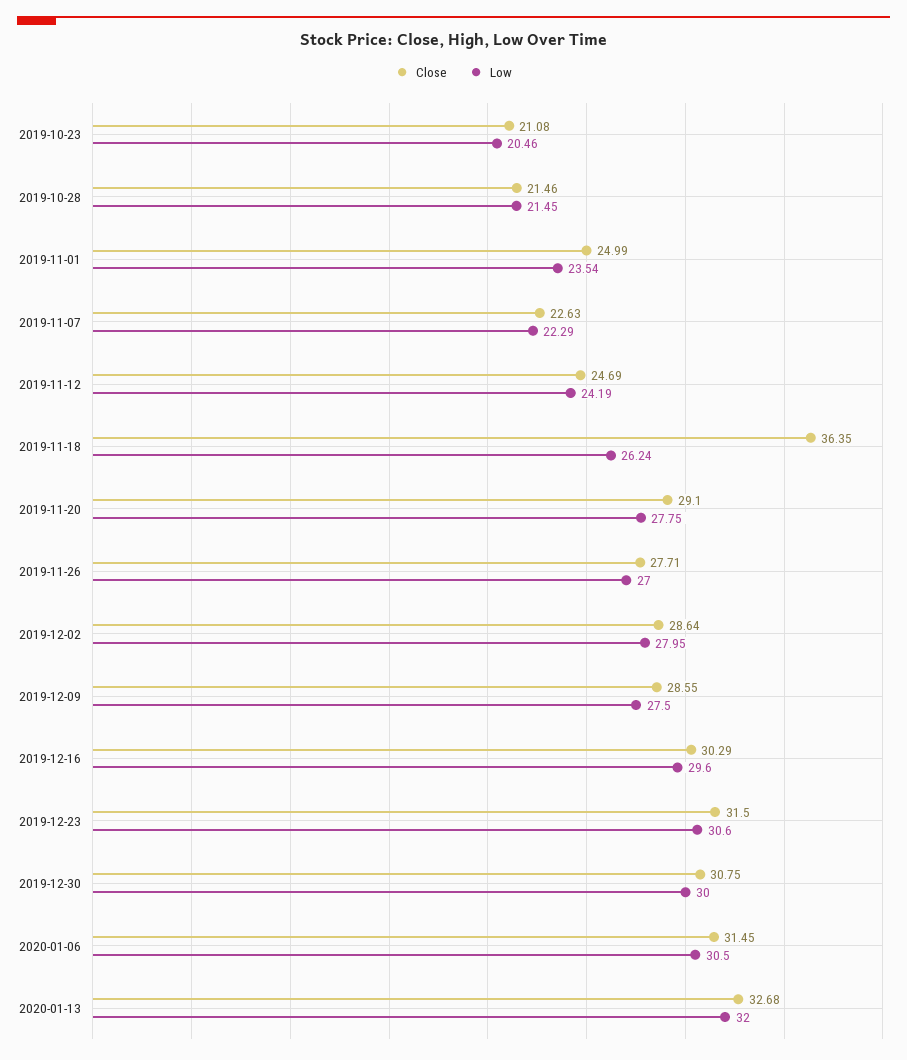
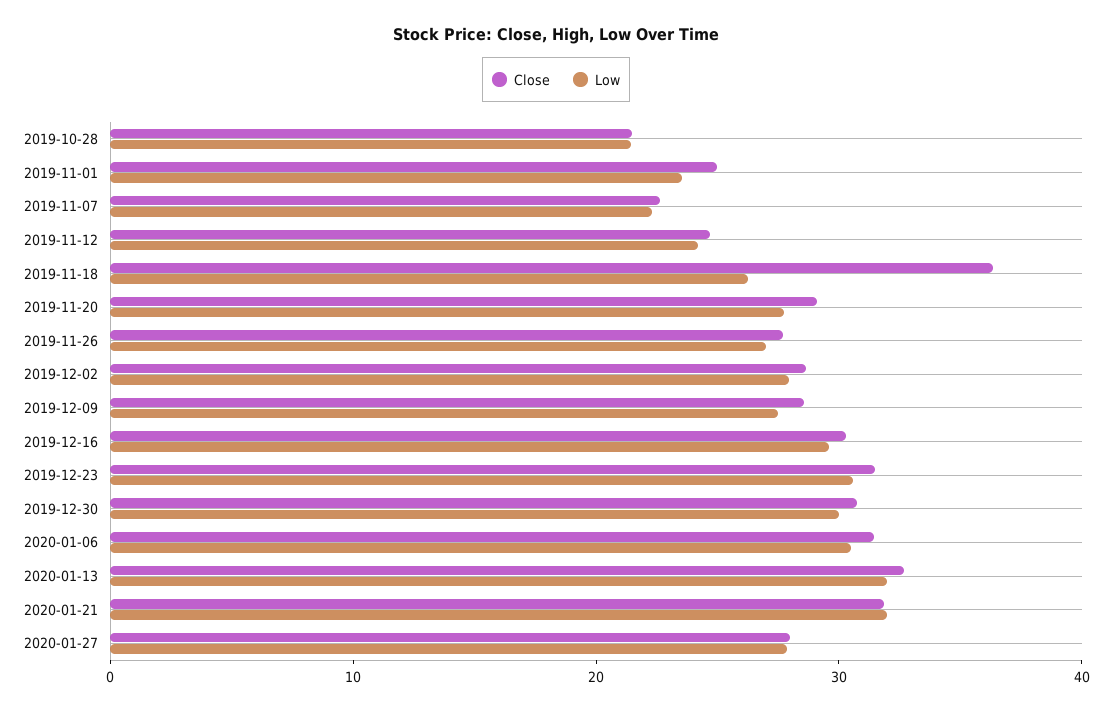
Close, 2019-10-23: 21.08 -> none
Low, 2019-10-23: 20.46 -> none
Close, 2020-01-21: none -> 32
Low, 2020-01-21: none -> 32
Close, 2020-01-27: none -> 28
Low, 2020-01-27: none -> 28

